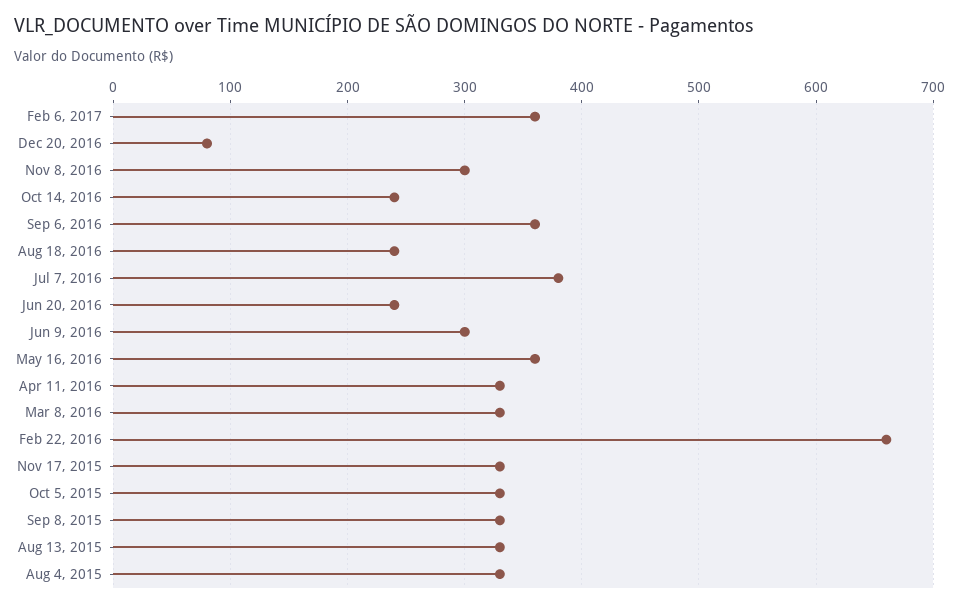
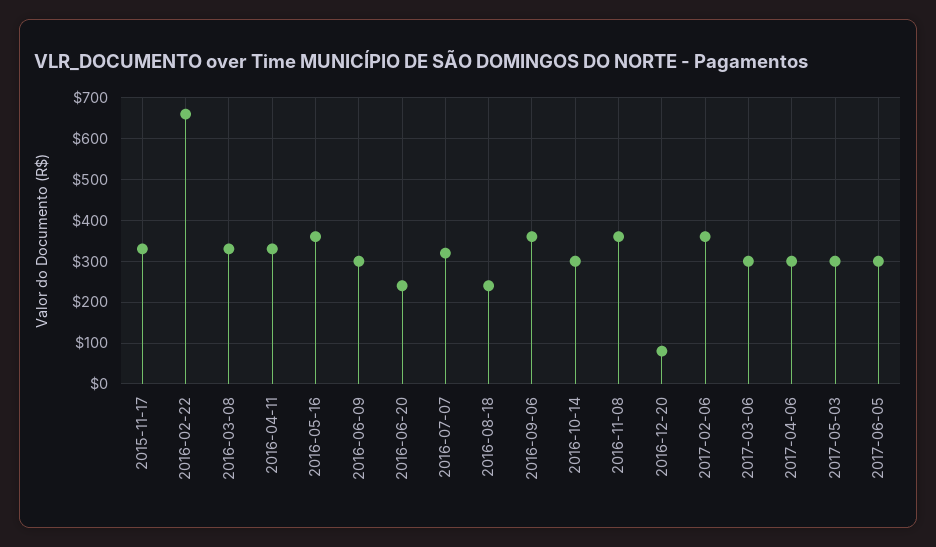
Nov 8, 2016: 300 -> 360
Oct 14, 2016: 240 -> 300
Jul 7, 2016: 380 -> 320
Oct 5, 2015: 330 -> none
Sep 8, 2015: 330 -> none
Aug 13, 2015: 330 -> none
Aug 4, 2015: 330 -> none
2017-03-06: none -> 300
2017-04-06: none -> 300
2017-05-03: none -> 300
2017-06-05: none -> 300

